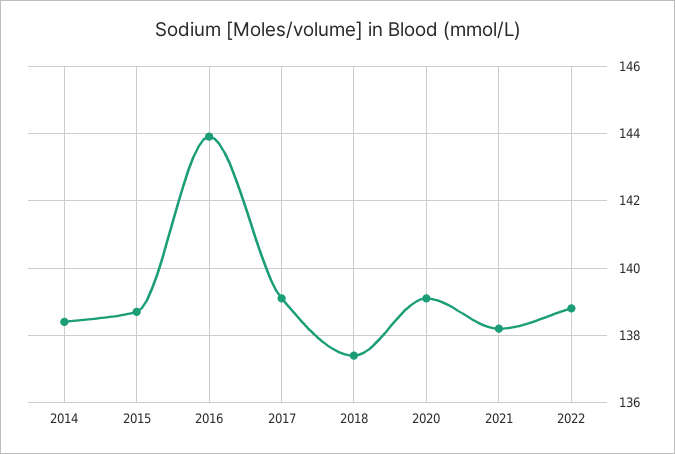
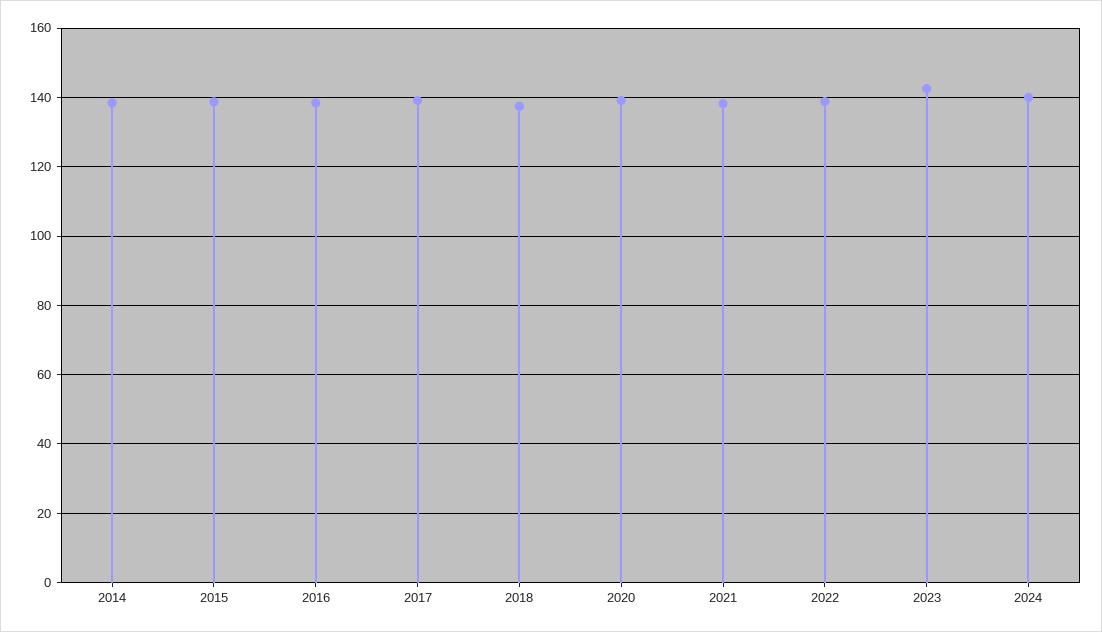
2016: 144 -> 138
2023: none -> 142
2024: none -> 140

